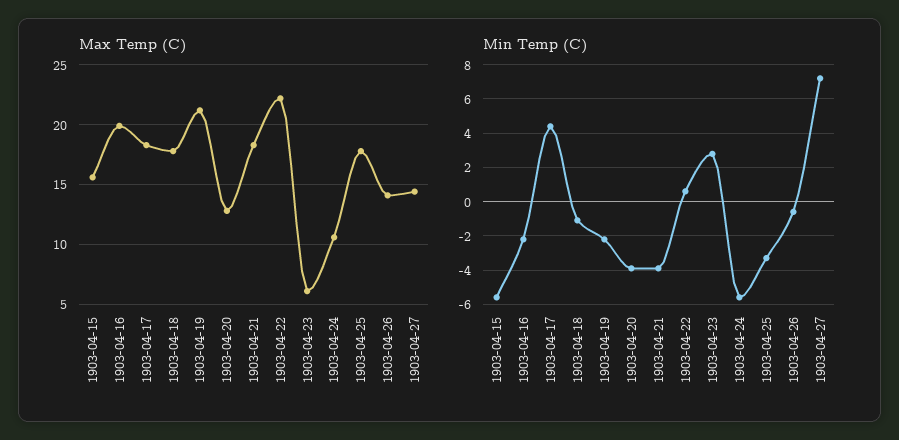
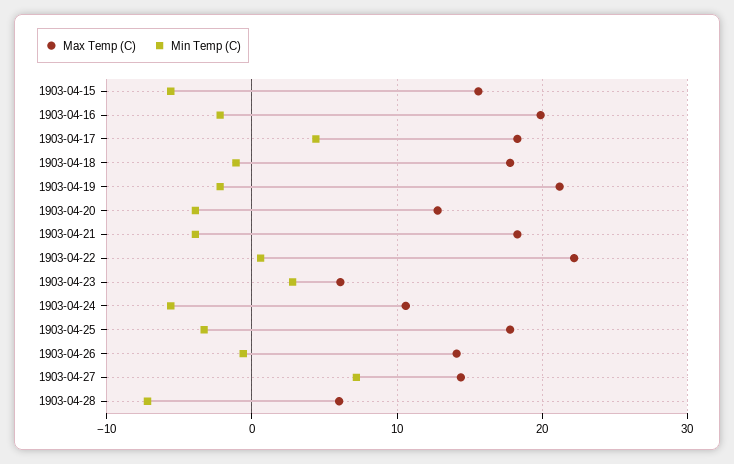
Max Temp (C), 1903-04-28: none -> 6
Min Temp (C), 1903-04-28: none -> -7

